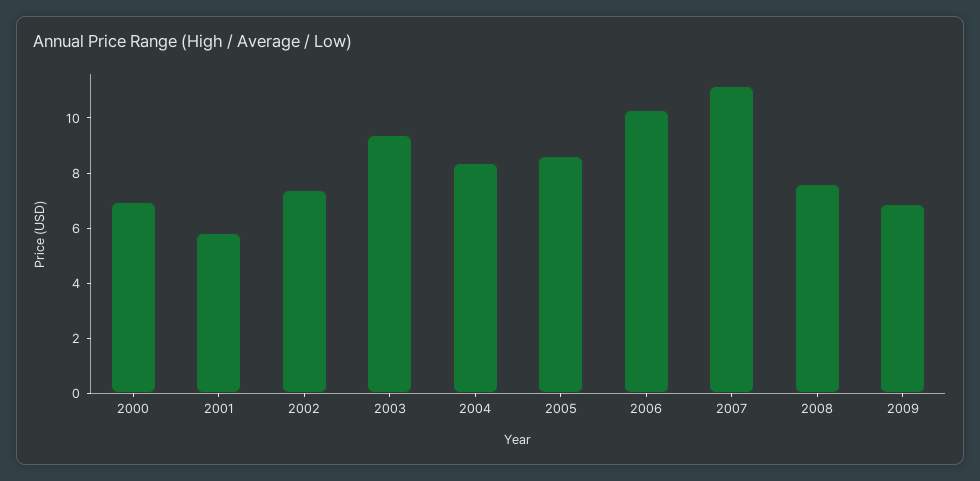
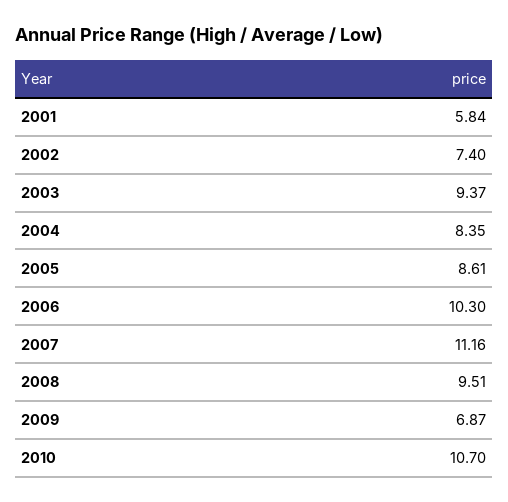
2000: 7 -> none
2008: 7.5 -> 9.51
2010: none -> 10.7

